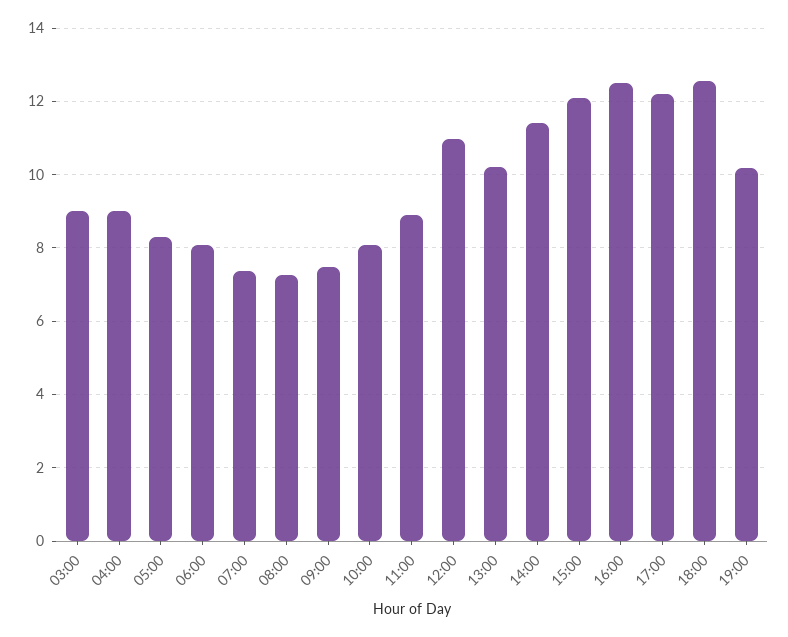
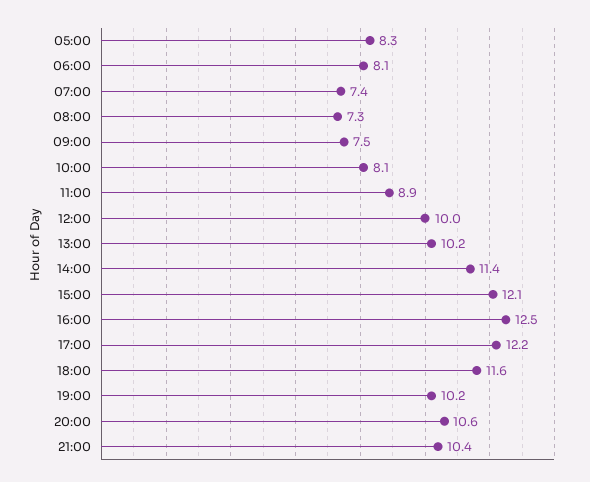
03:00: 9 -> none
04:00: 9 -> none
12:00: 11 -> 10
18:00: 12.6 -> 11.6
20:00: none -> 10.6
21:00: none -> 10.4

